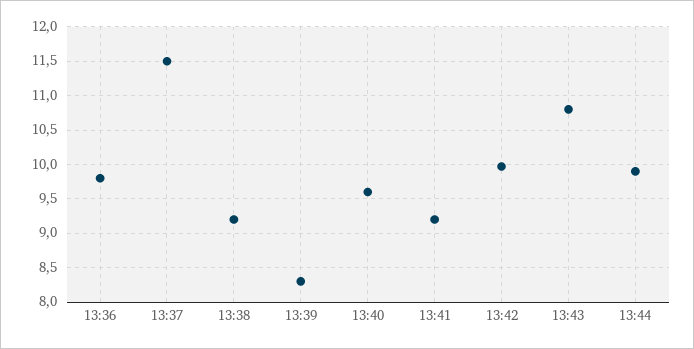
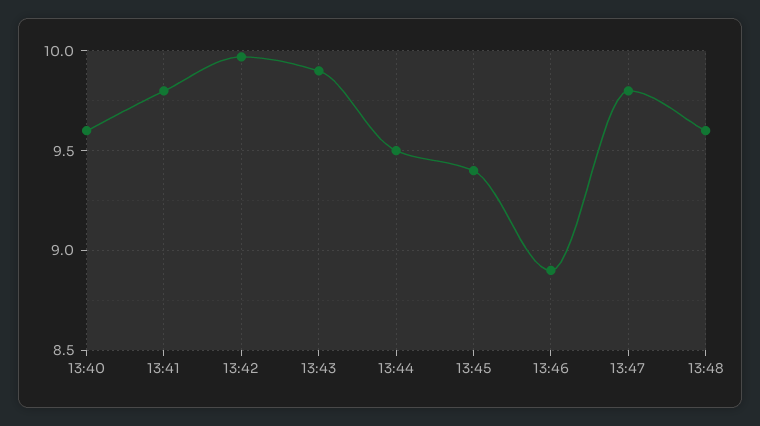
13:36: 9.8 -> none
13:37: 11.5 -> none
13:38: 9.2 -> none
13:39: 8.3 -> none
13:41: 9.2 -> 9.8
13:43: 10.8 -> 9.9
13:44: 9.9 -> 9.5
13:45: none -> 9.4
13:46: none -> 8.9
13:47: none -> 9.8
13:48: none -> 9.6

